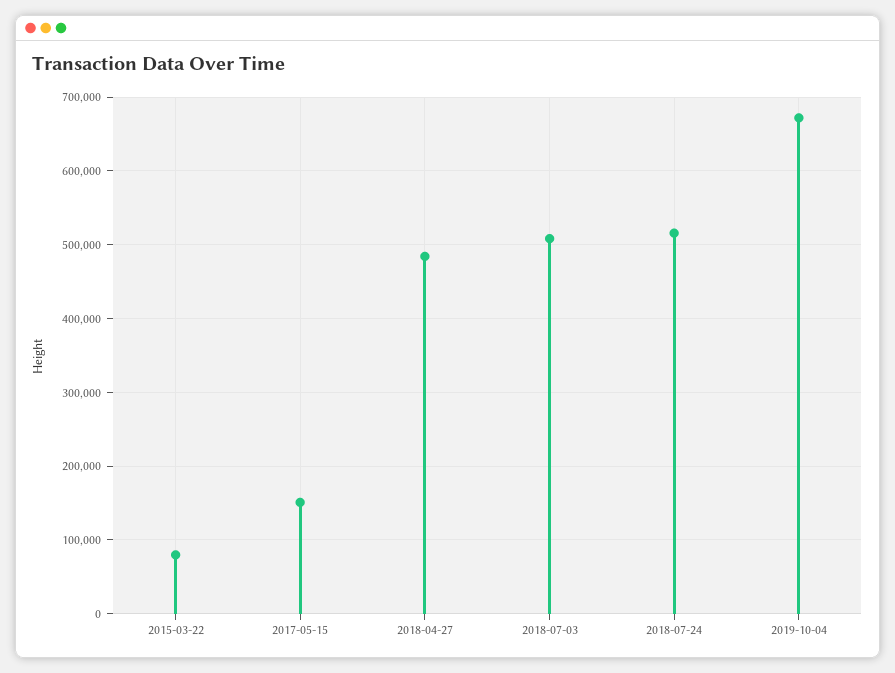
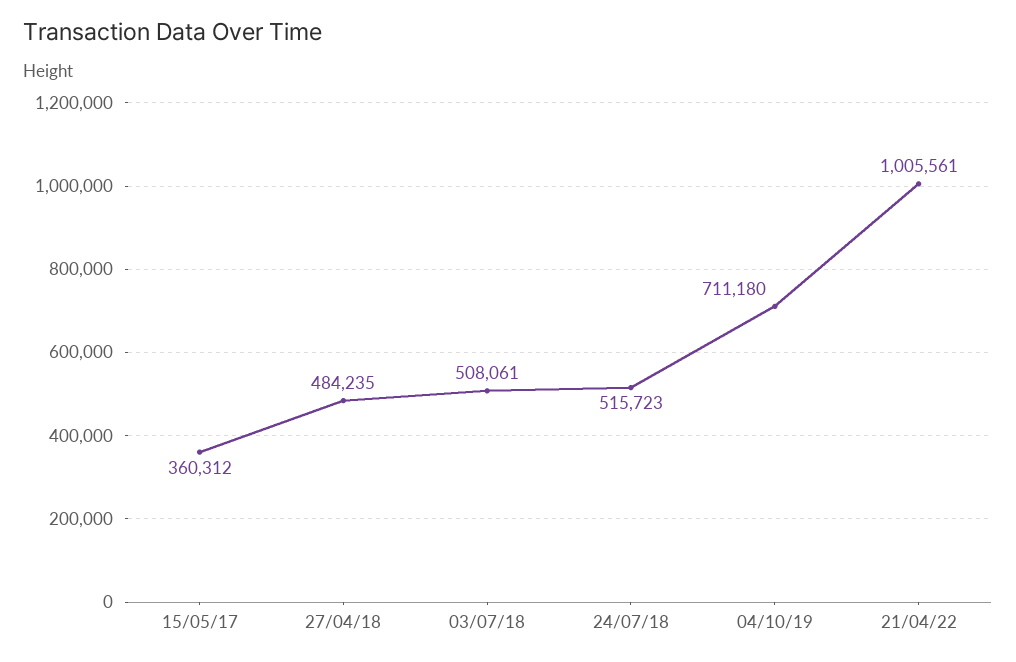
2015-03-22: 80000 -> none
2017-05-15: 150000 -> 360312
2019-10-04: 670000 -> 711180
21/04/22: none -> 1005561

